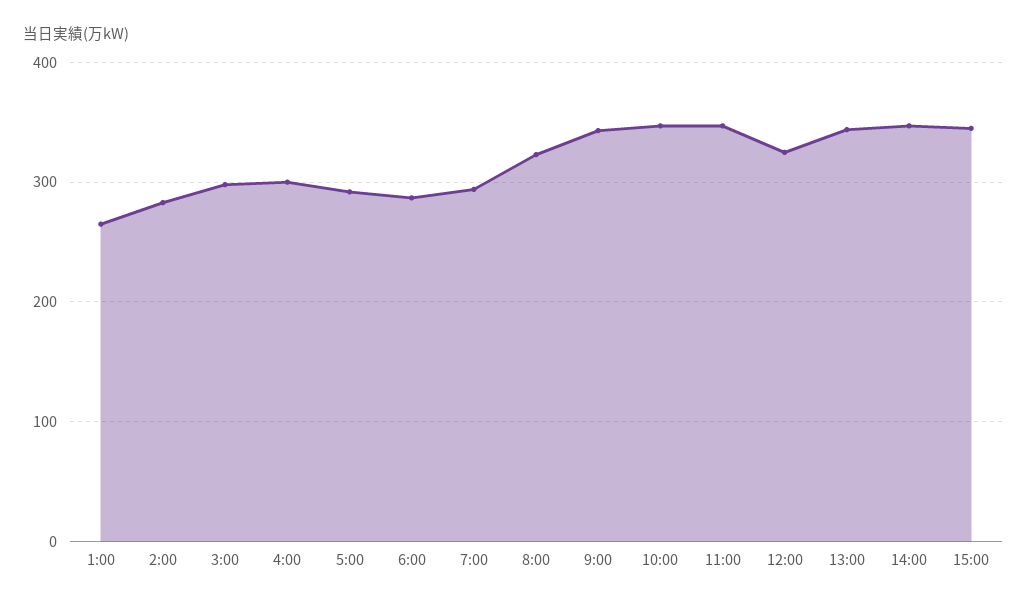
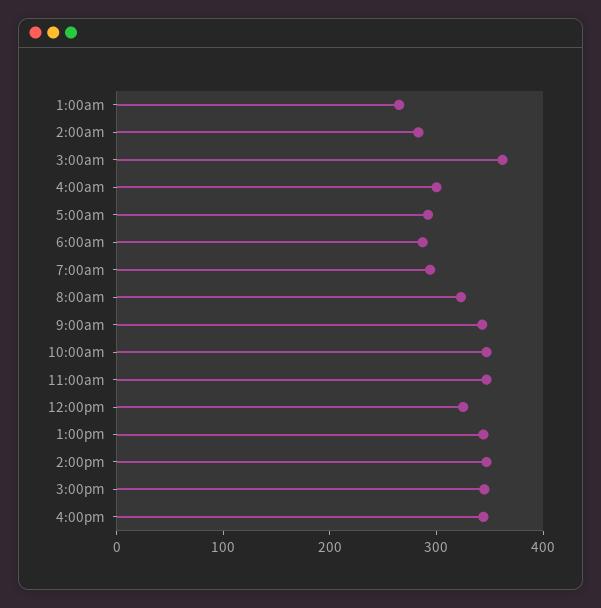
3:00: 300 -> 360
4:00pm: none -> 340

